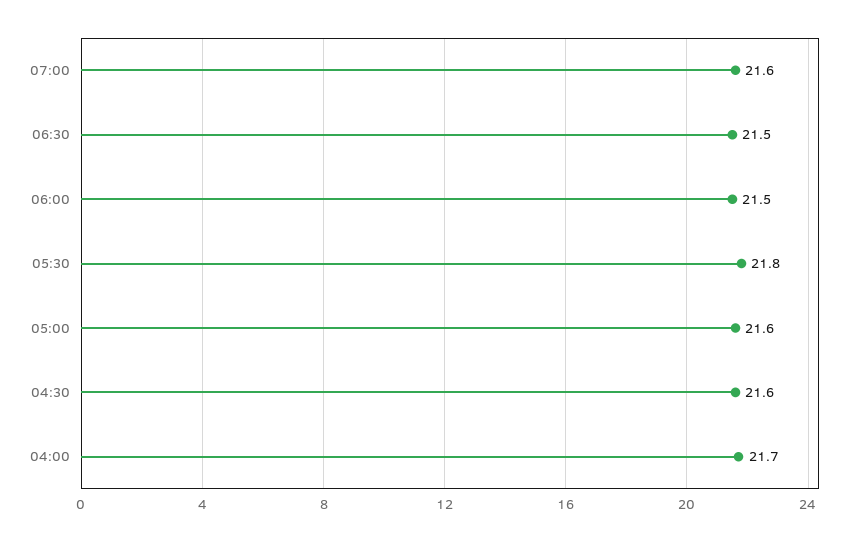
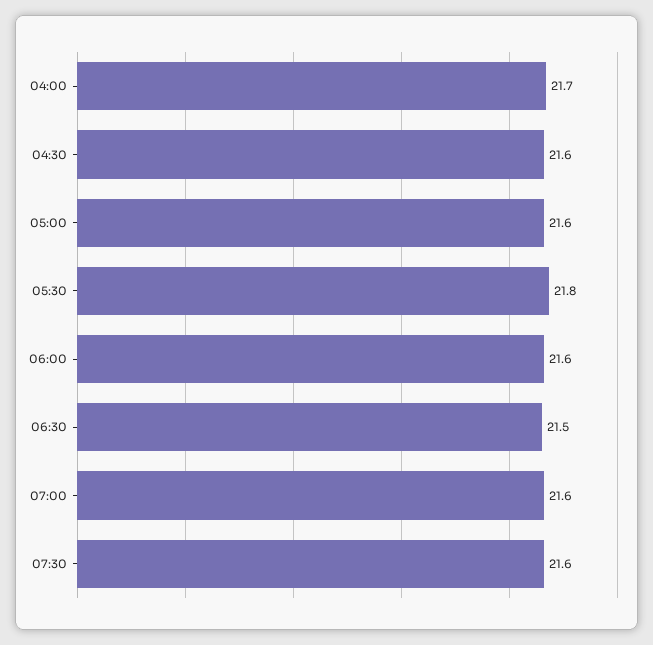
06:00: 21.5 -> 21.6
07:30: none -> 21.6

